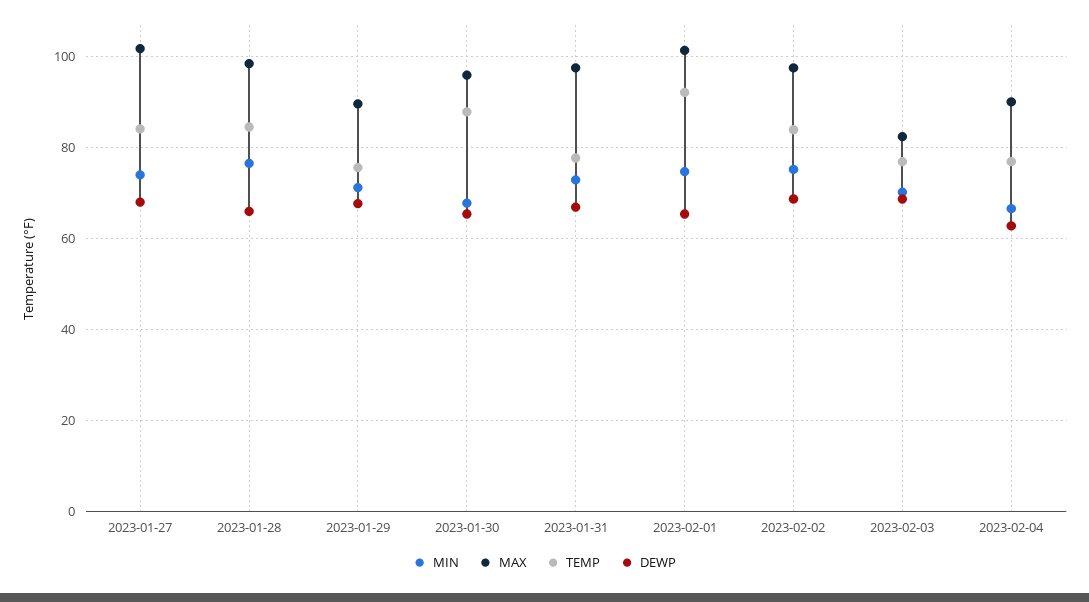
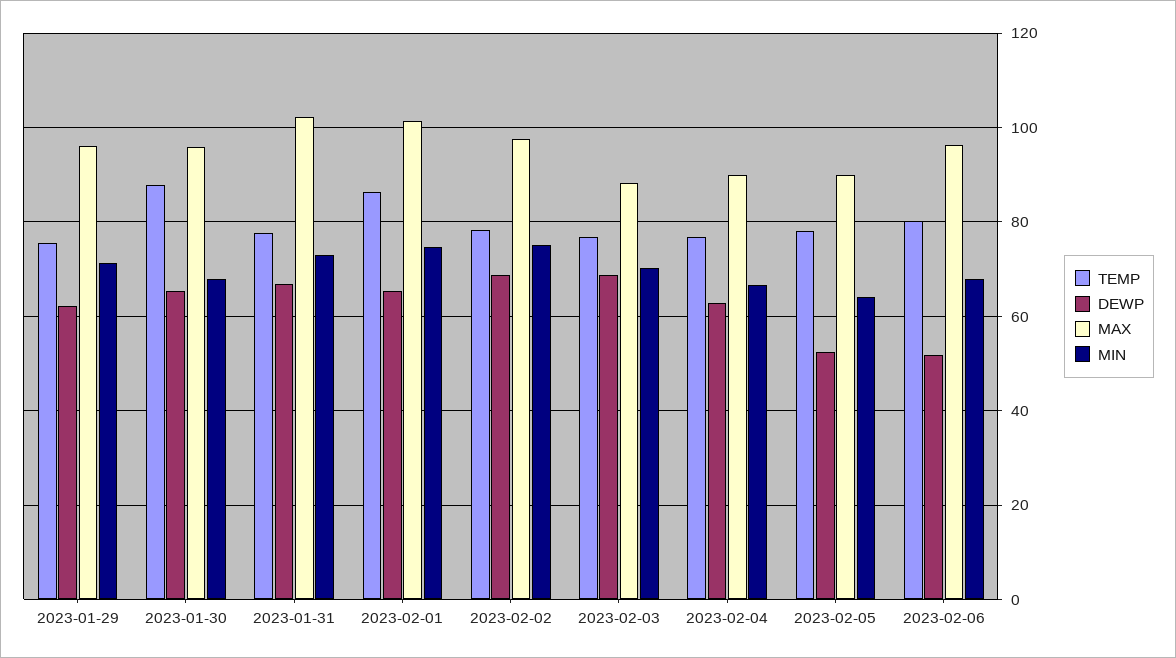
MIN, 2023-01-27: 74 -> none
MAX, 2023-01-27: 102 -> none
TEMP, 2023-01-27: 84 -> none
DEWP, 2023-01-27: 68 -> none
MIN, 2023-01-28: 76 -> none
MAX, 2023-01-28: 98 -> none
TEMP, 2023-01-28: 84 -> none
DEWP, 2023-01-28: 66 -> none
MAX, 2023-01-29: 90 -> 96
DEWP, 2023-01-29: 68 -> 62
MAX, 2023-01-31: 98 -> 102
TEMP, 2023-02-01: 92 -> 86
TEMP, 2023-02-02: 84 -> 78
MAX, 2023-02-03: 82 -> 88
TEMP, 2023-02-05: none -> 78
DEWP, 2023-02-05: none -> 52
MAX, 2023-02-05: none -> 90
MIN, 2023-02-05: none -> 64
TEMP, 2023-02-06: none -> 80
DEWP, 2023-02-06: none -> 52
MAX, 2023-02-06: none -> 96
MIN, 2023-02-06: none -> 68

